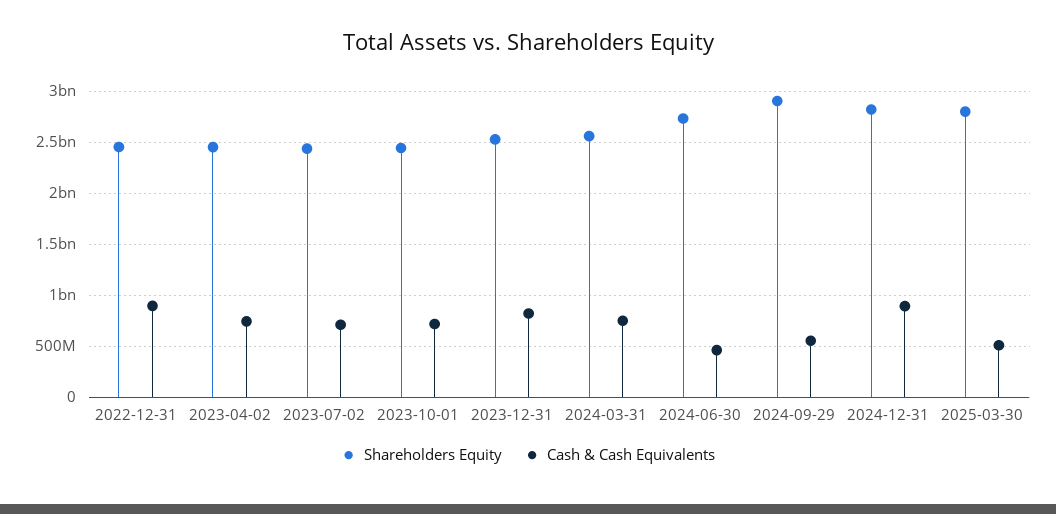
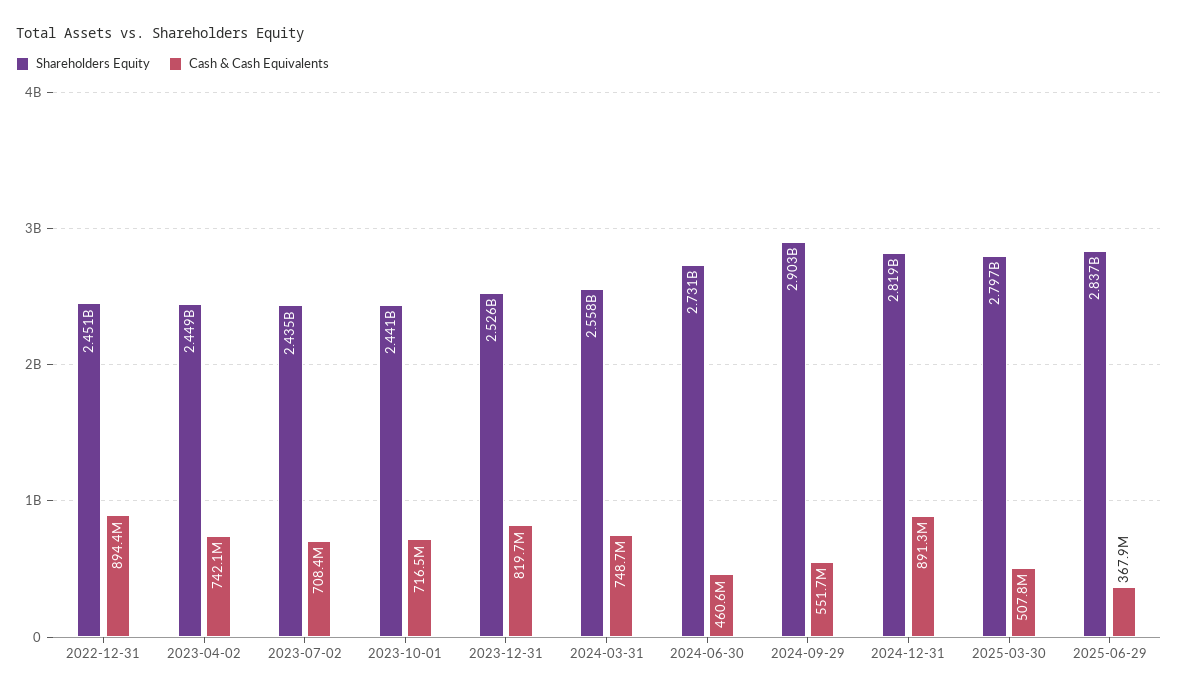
Shareholders Equity, 2025-06-29: none -> 2837000000
Cash & Cash Equivalents, 2025-06-29: none -> 367900000

